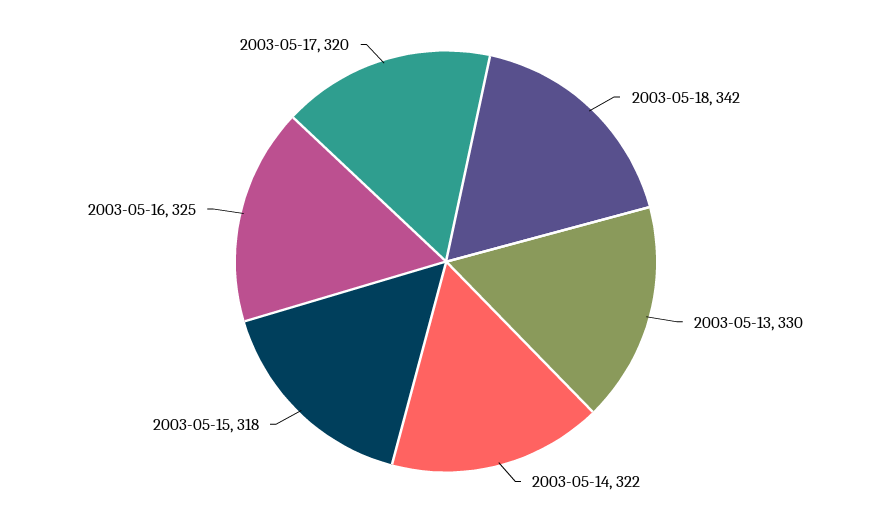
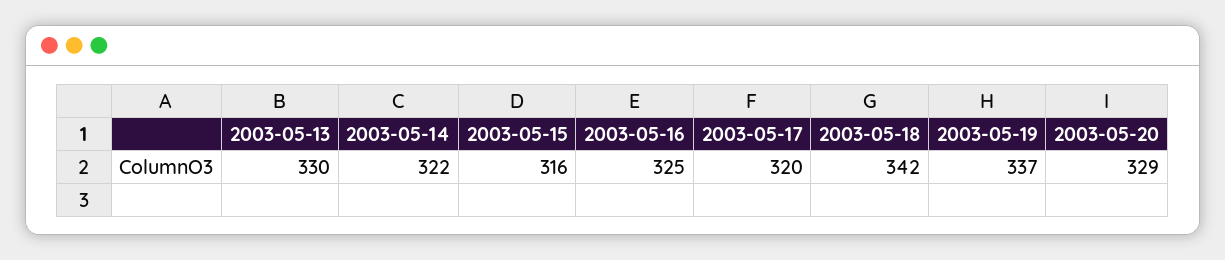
2003-05-15: 318 -> 316
2003-05-19: none -> 337
2003-05-20: none -> 329

